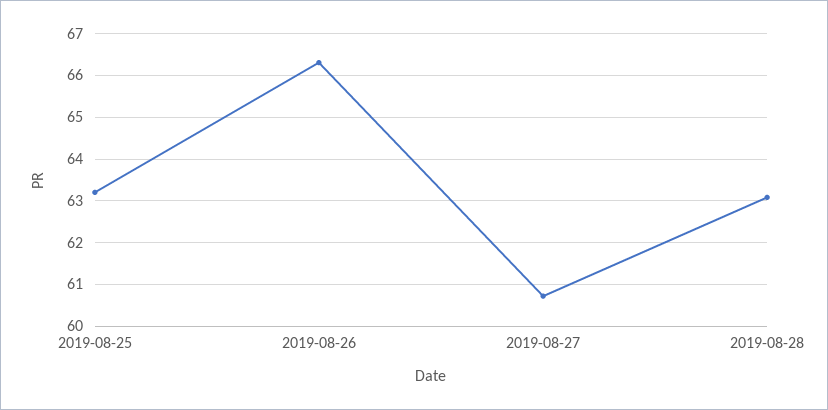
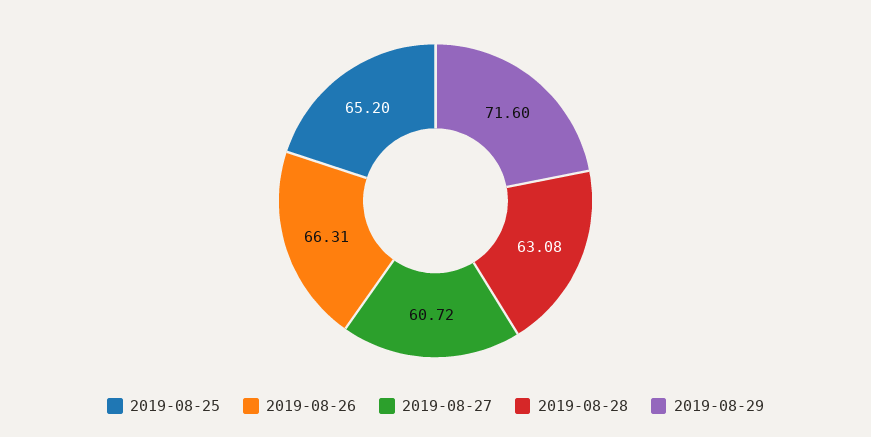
2019-08-25: 63.2 -> 65.2
2019-08-29: none -> 71.6

